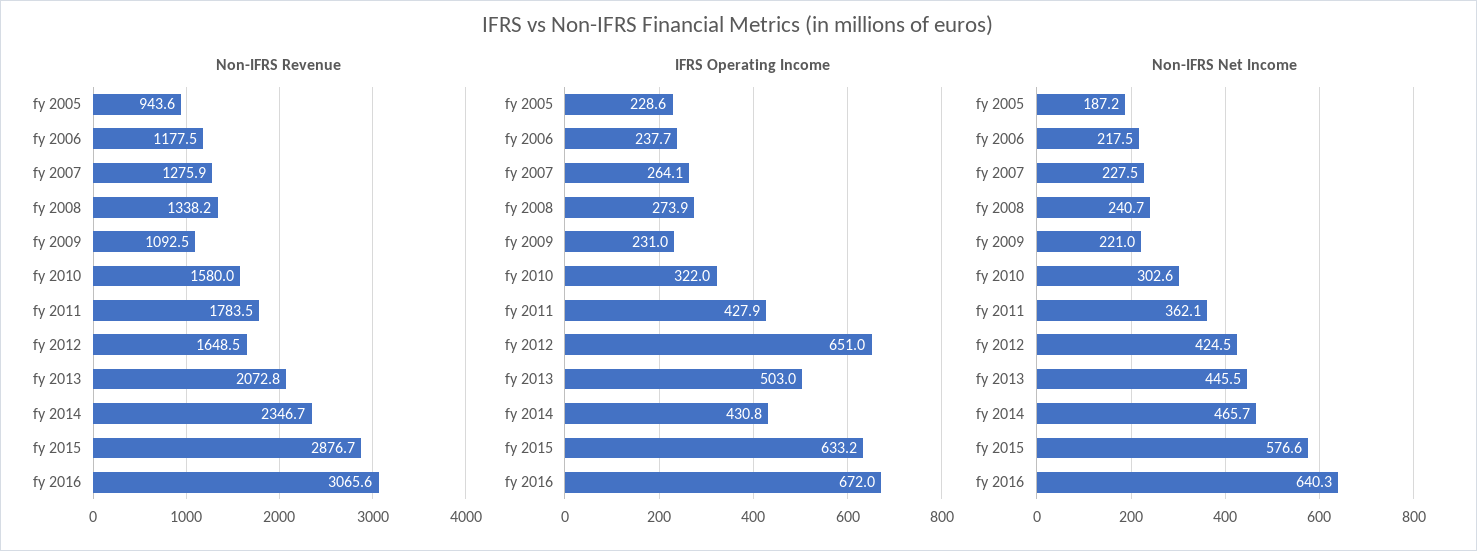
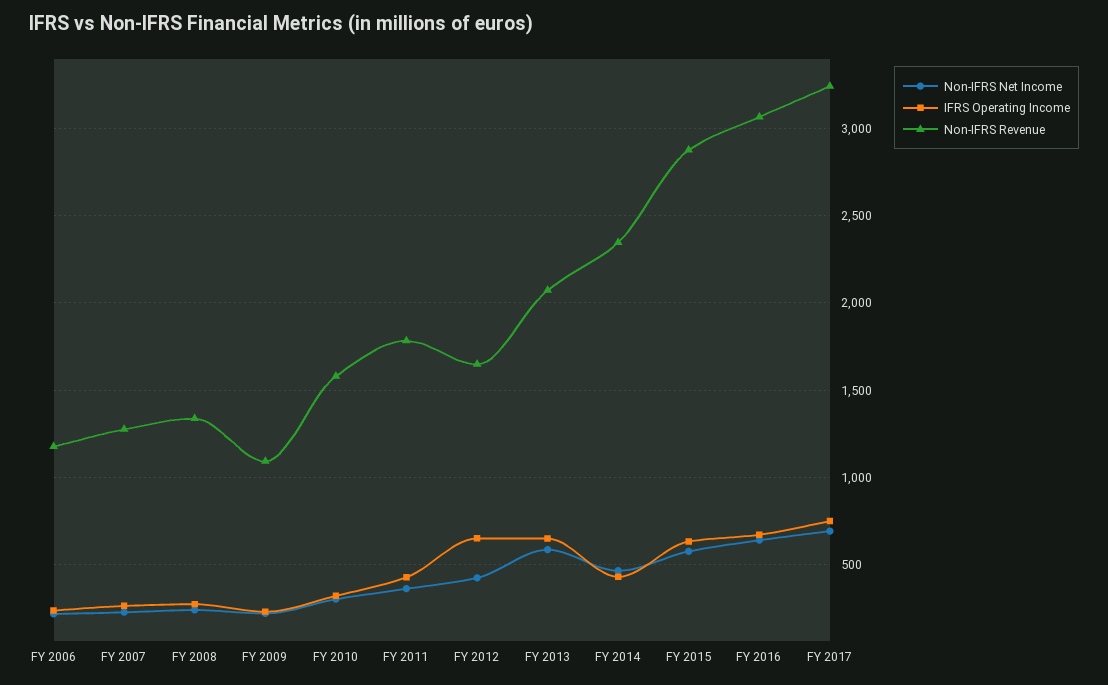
Non-IFRS Revenue, fy 2005: 943.6 -> none
IFRS Operating Income, fy 2005: 228.6 -> none
IFRS Operating Income, fy 2013: 503 -> 650
Non-IFRS Net Income, fy 2005: 187.2 -> none
Non-IFRS Net Income, fy 2013: 445.5 -> 600
Non-IFRS Net Income, FY 2017: none -> 700
IFRS Operating Income, FY 2017: none -> 750
Non-IFRS Revenue, FY 2017: none -> 3250

